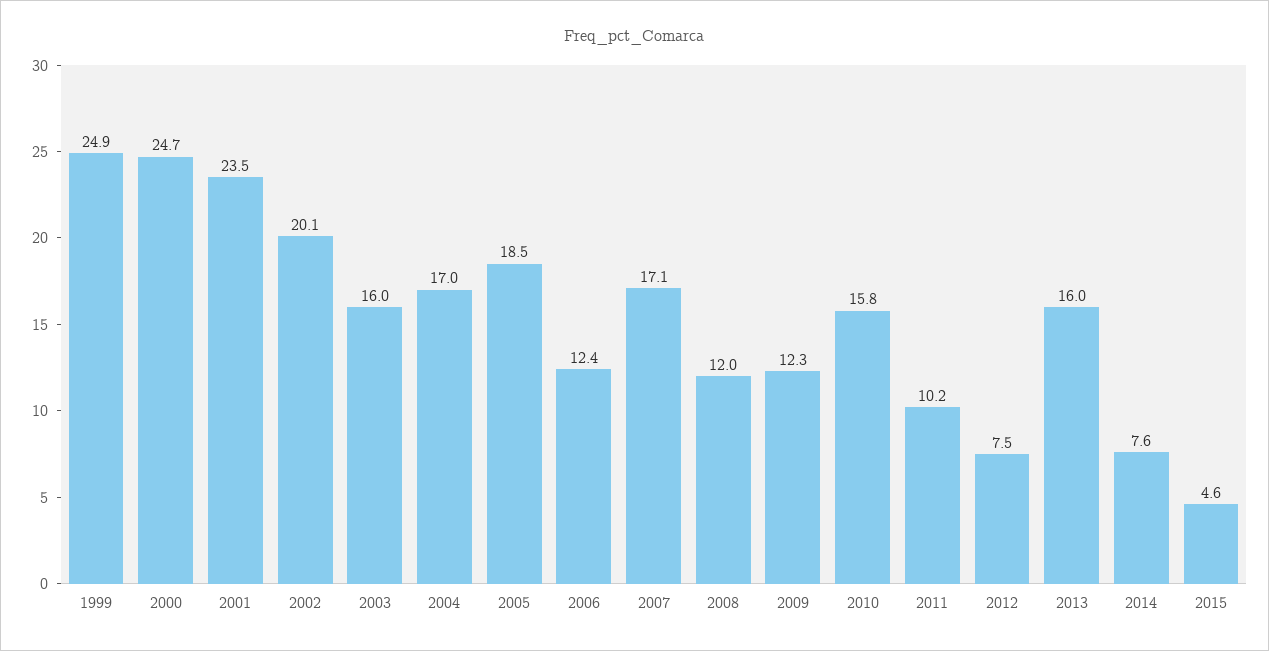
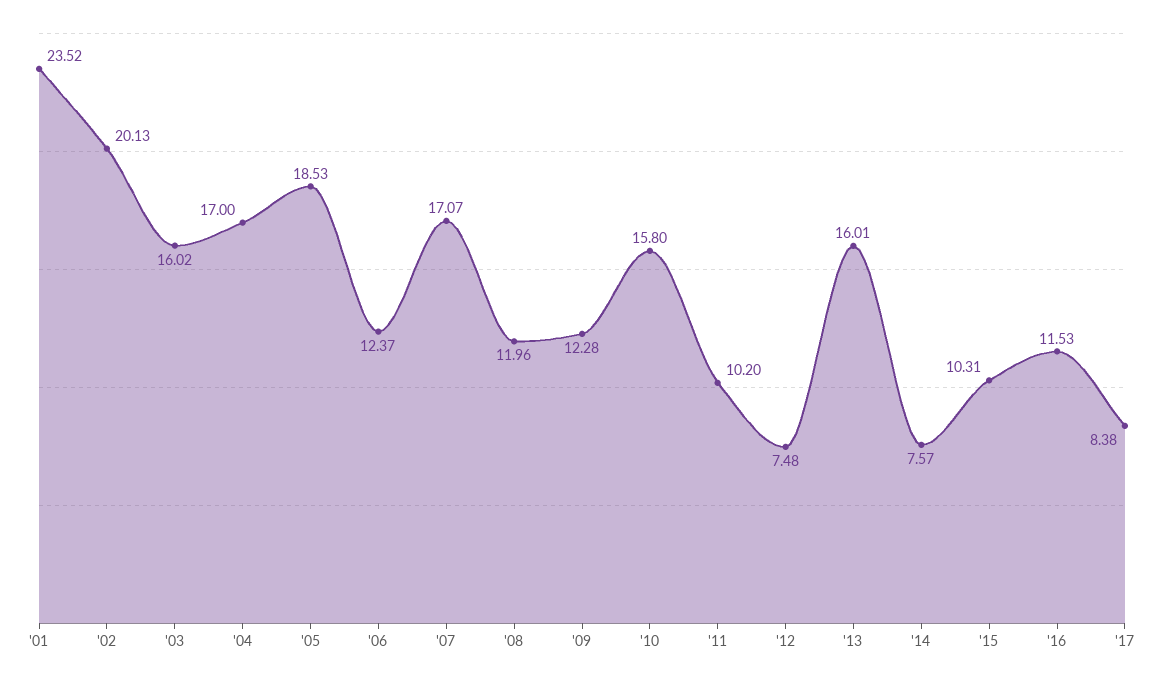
1999: 24.9 -> none
2000: 24.7 -> none
2015: 4.6 -> 10.31
'16: none -> 11.53
'17: none -> 8.38

